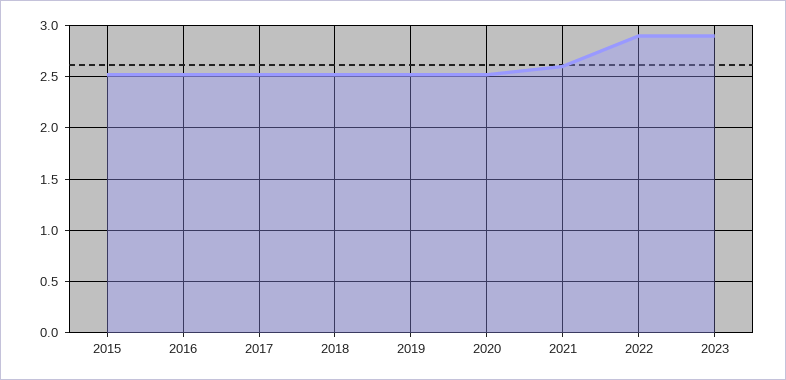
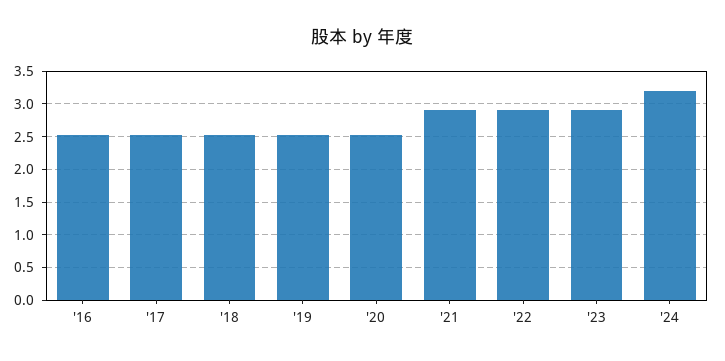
2015: 2.5 -> none
2021: 2.6 -> 2.9
'24: none -> 3.2

